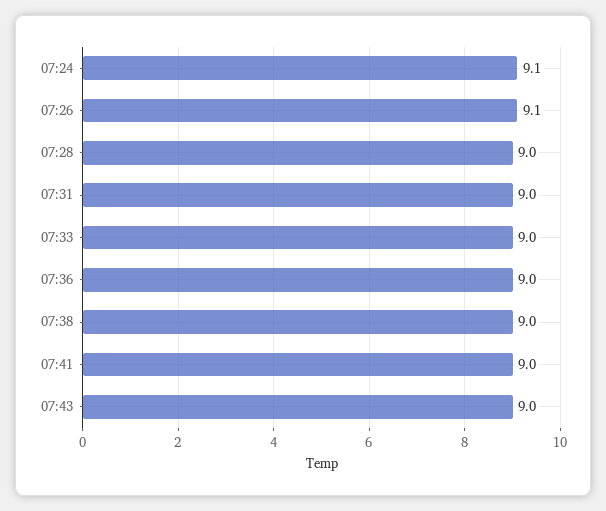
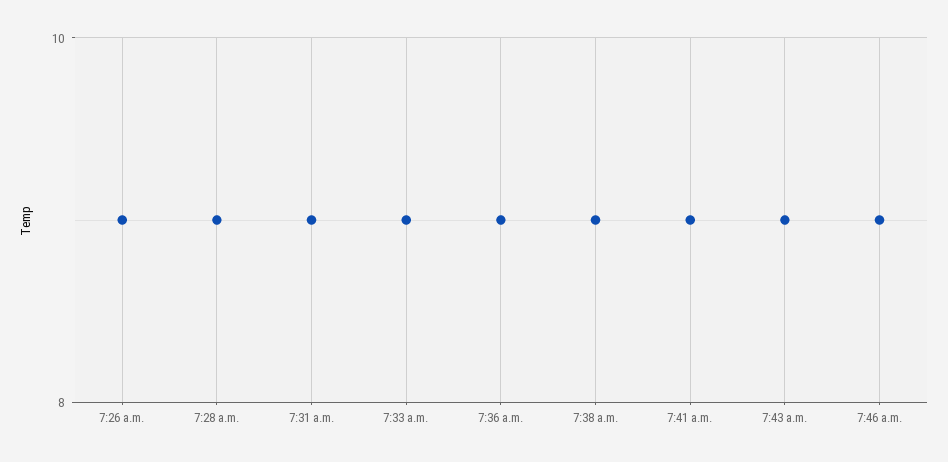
07:24: 9.1 -> none
07:26: 9.1 -> 9
7:46 a.m.: none -> 9

